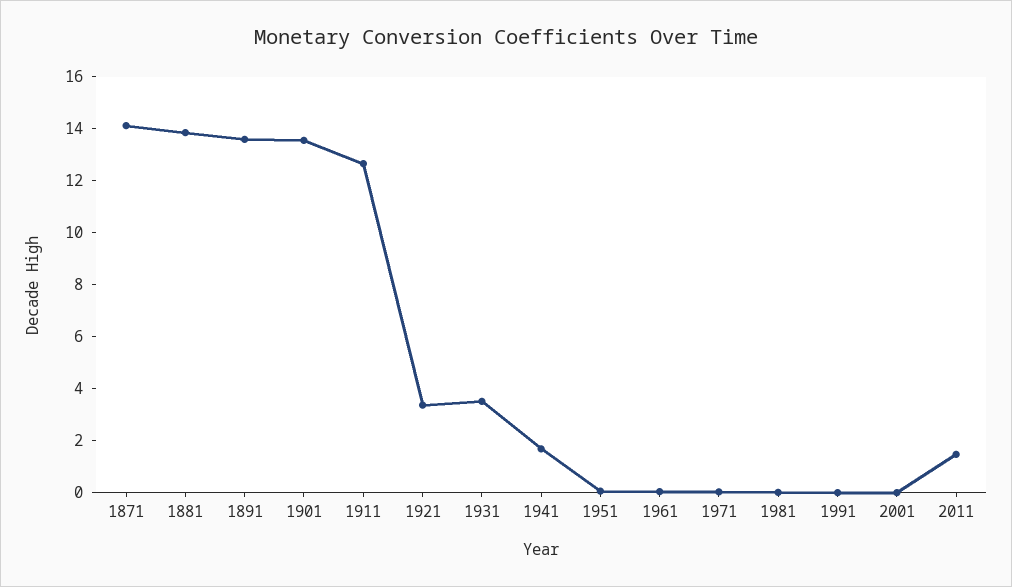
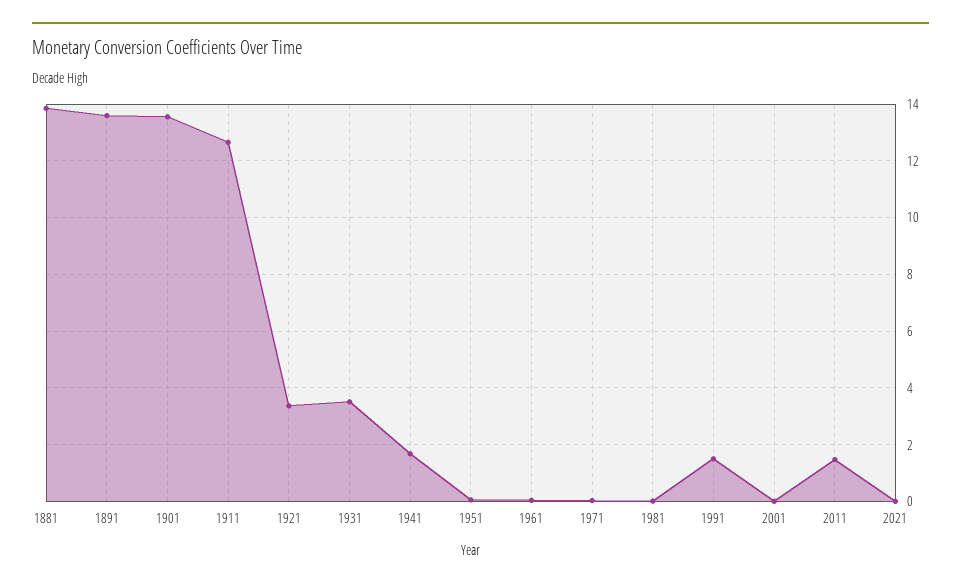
1871: 14 -> none
1991: 0 -> 1.5
2021: none -> 0

